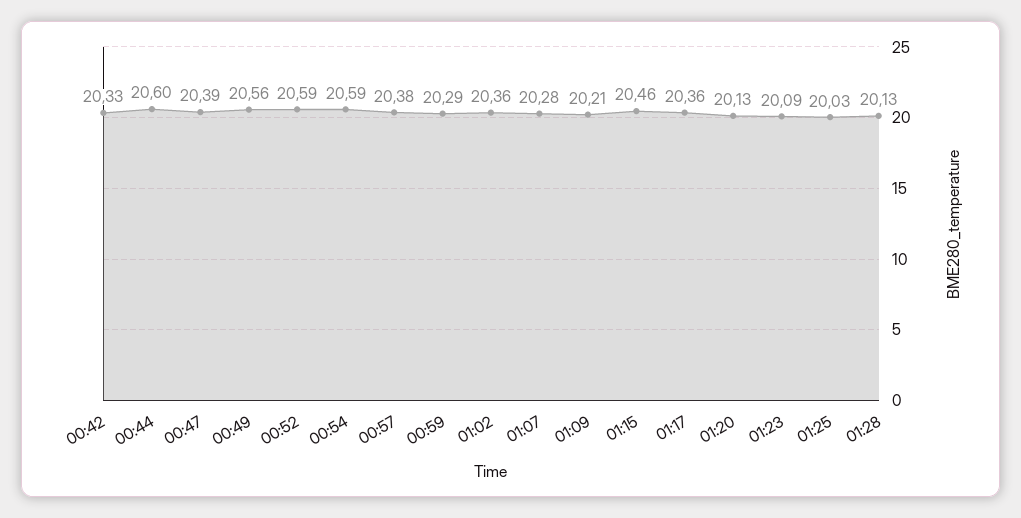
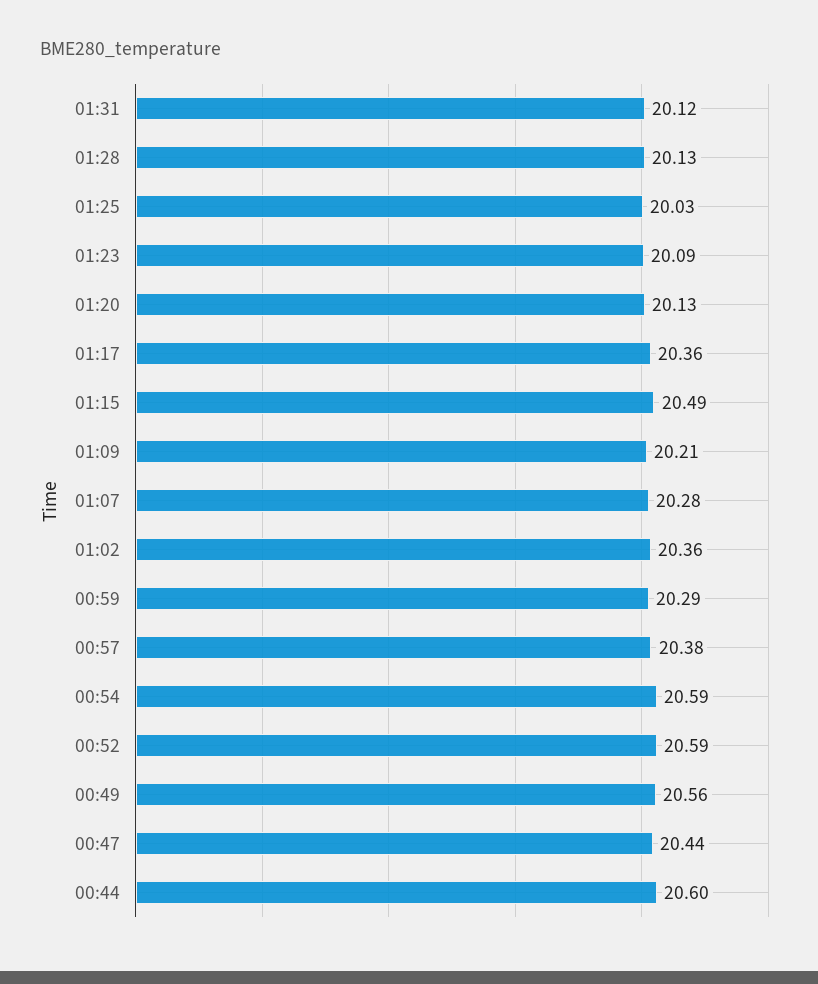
00:42: 20.33 -> none
00:47: 20.39 -> 20.44
01:15: 20.46 -> 20.49
01:31: none -> 20.12

